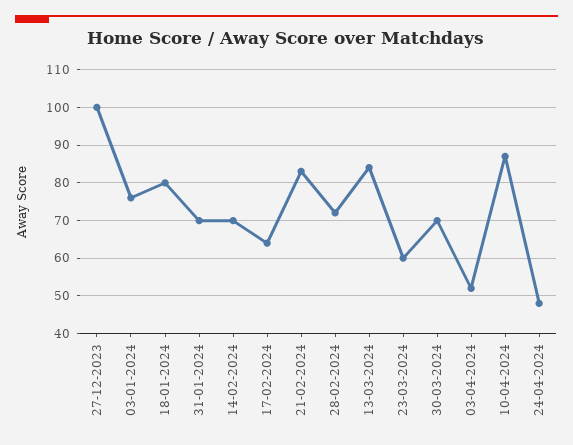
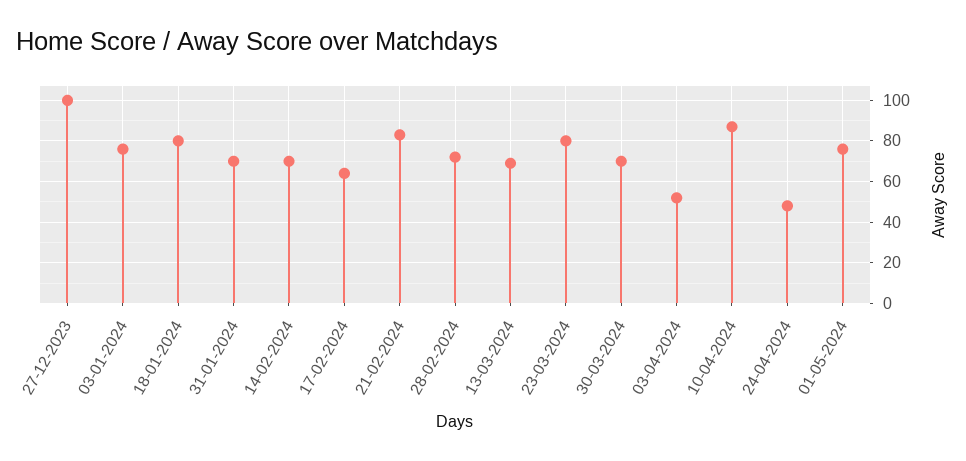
13-03-2024: 85 -> 70
23-03-2024: 60 -> 80
01-05-2024: none -> 75

